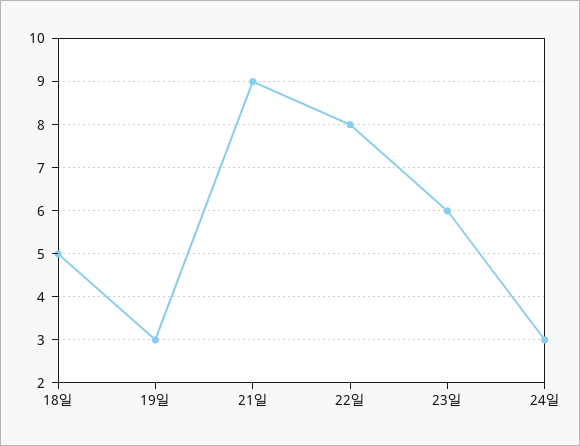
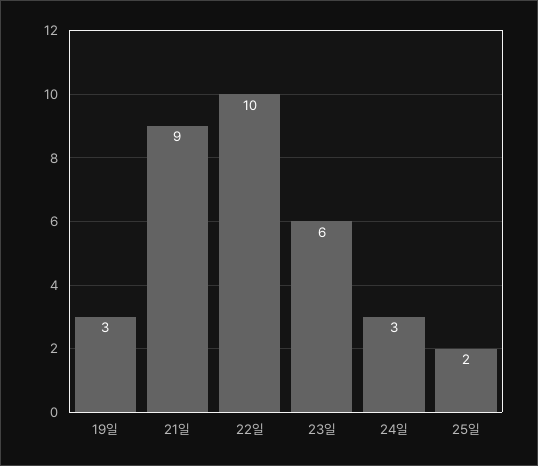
18일: 5 -> none
22일: 8 -> 10
25일: none -> 2

